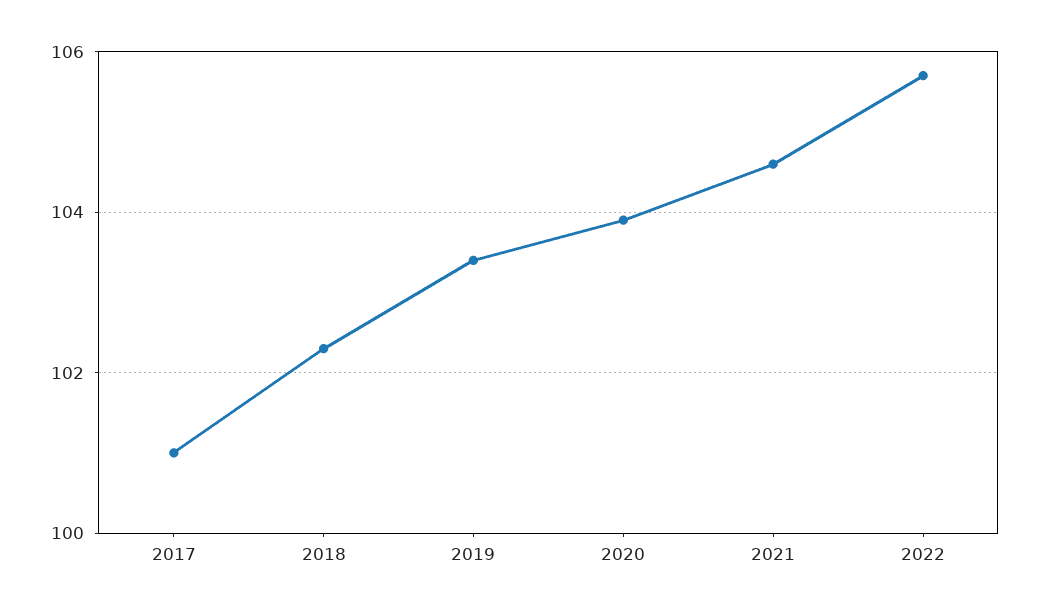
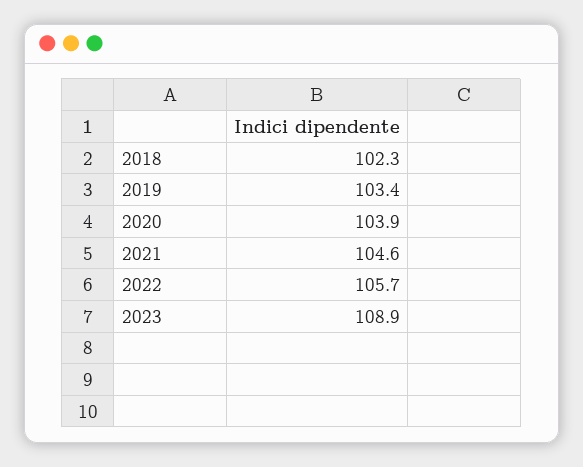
2017: 101 -> none
2023: none -> 108.9

